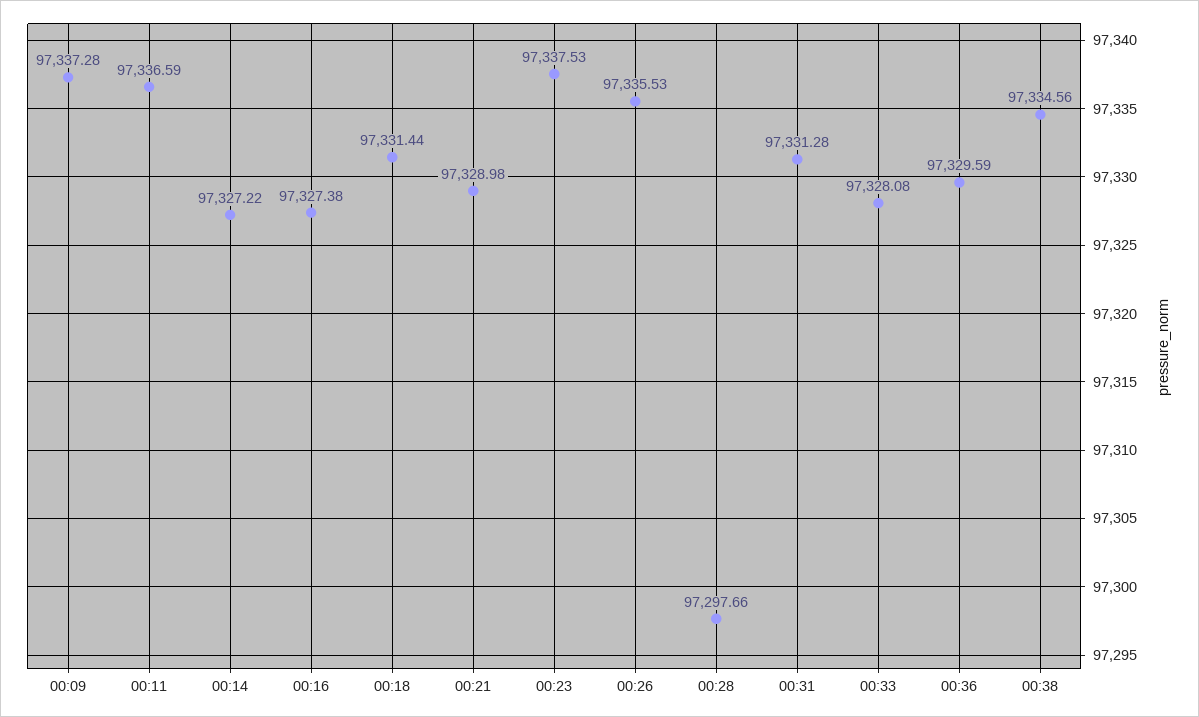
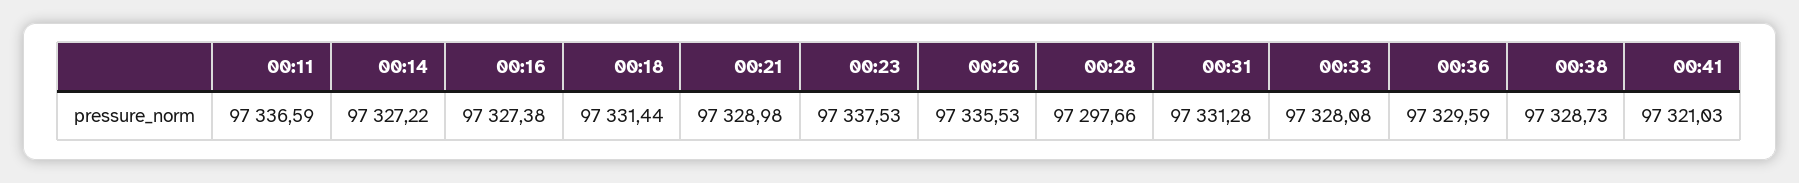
00:09: 97337.28 -> none
00:38: 97334.56 -> 97328.73
00:41: none -> 97321.03

